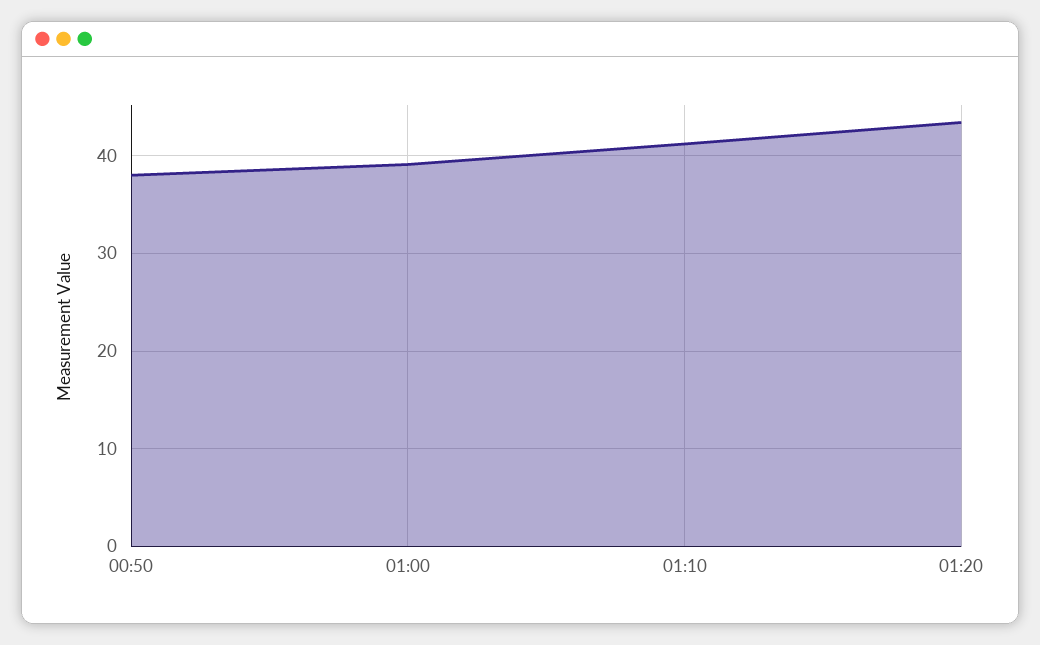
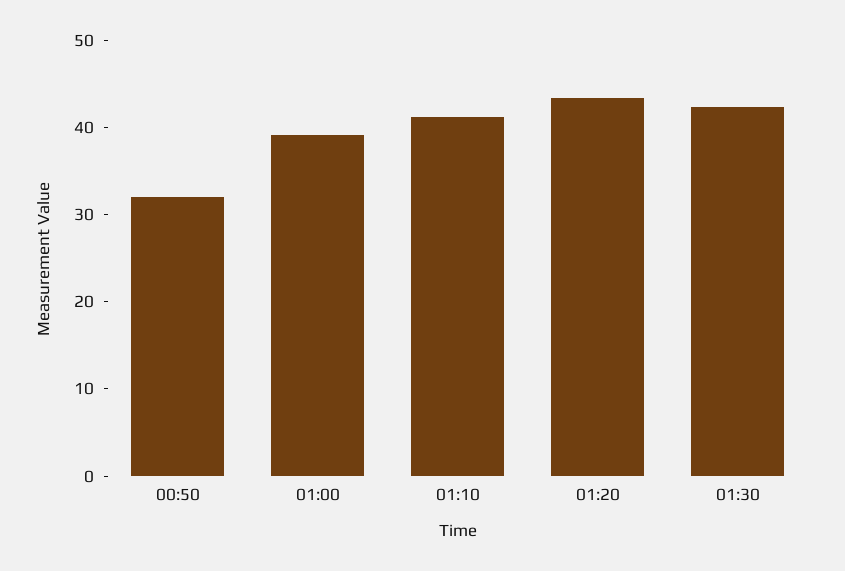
00:50: 38 -> 32
01:30: none -> 42

